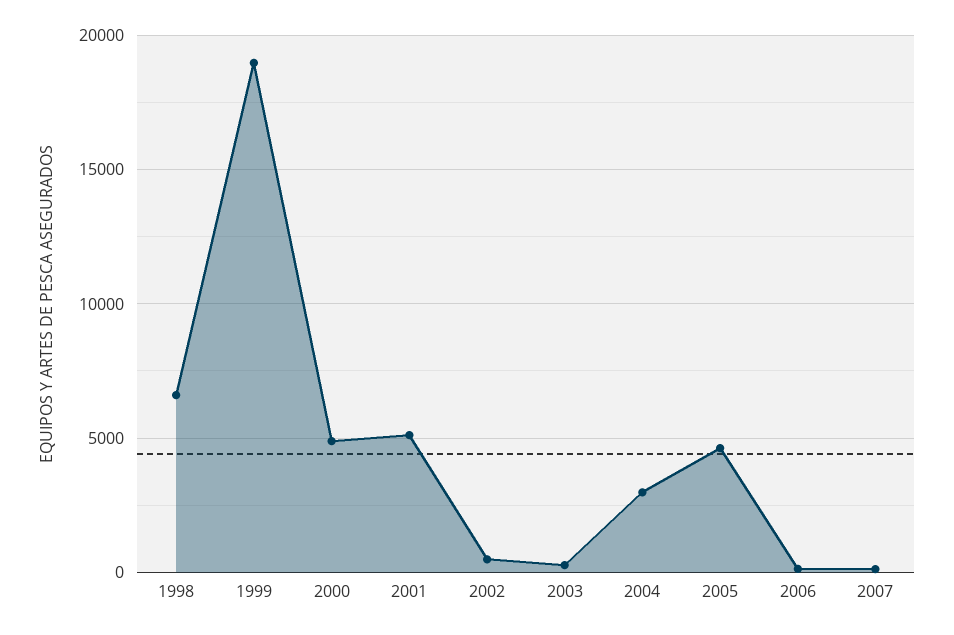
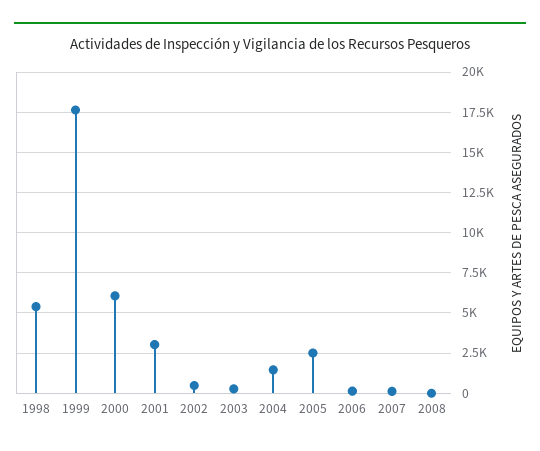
1998: 6500 -> 5500
1999: 19000 -> 17500
2000: 5000 -> 6000
2001: 5000 -> 3000
2004: 3000 -> 1500
2005: 4500 -> 2500
2008: none -> 0

